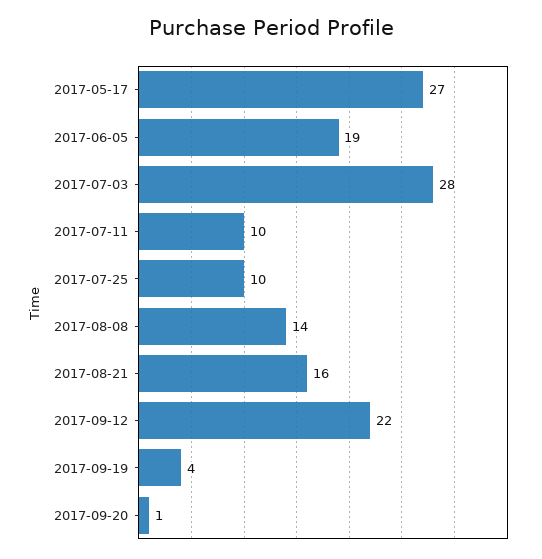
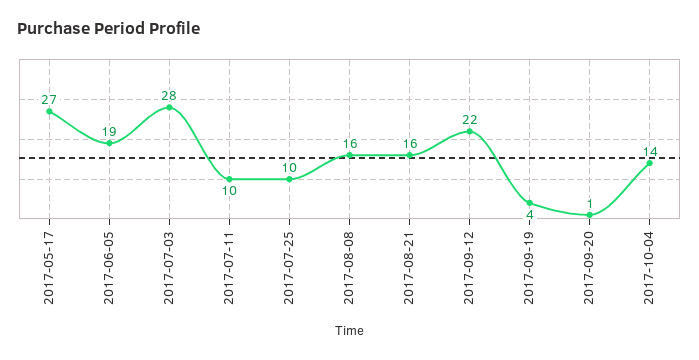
2017-08-08: 14 -> 16
2017-10-04: none -> 14

